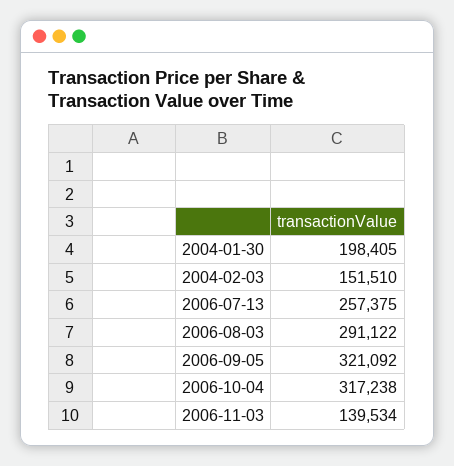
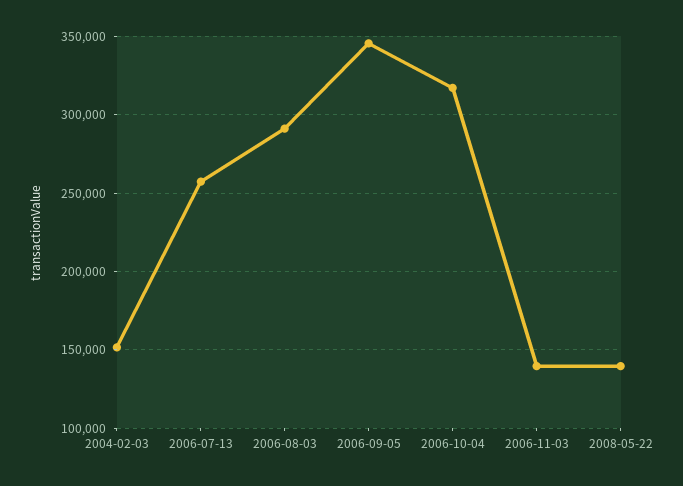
2004-01-30: 198405 -> none
2006-09-05: 321092 -> 345000
2008-05-22: none -> 140000

